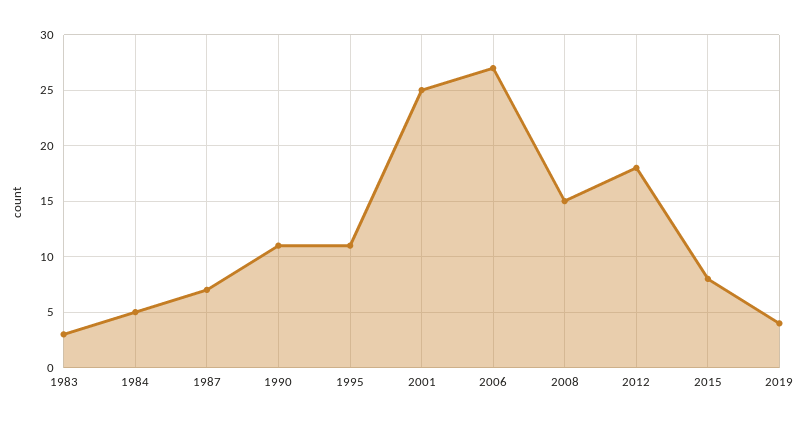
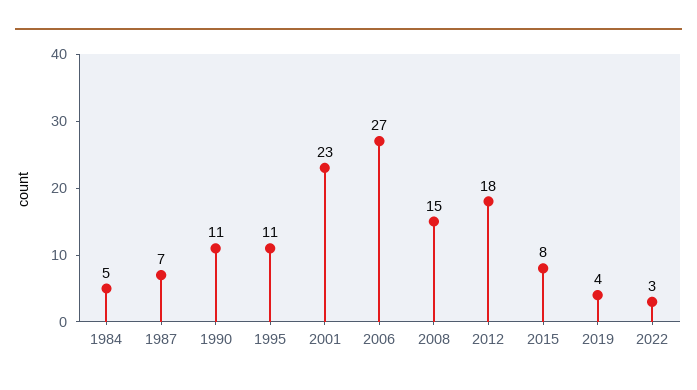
1983: 3 -> none
2001: 25 -> 23
2022: none -> 3

